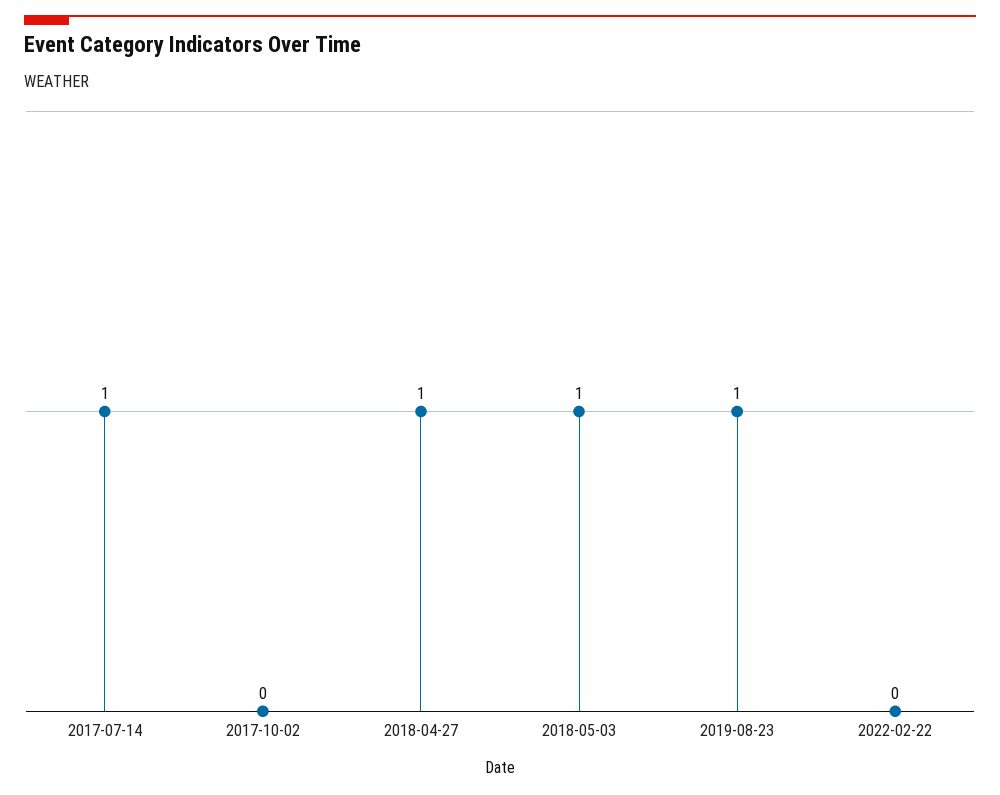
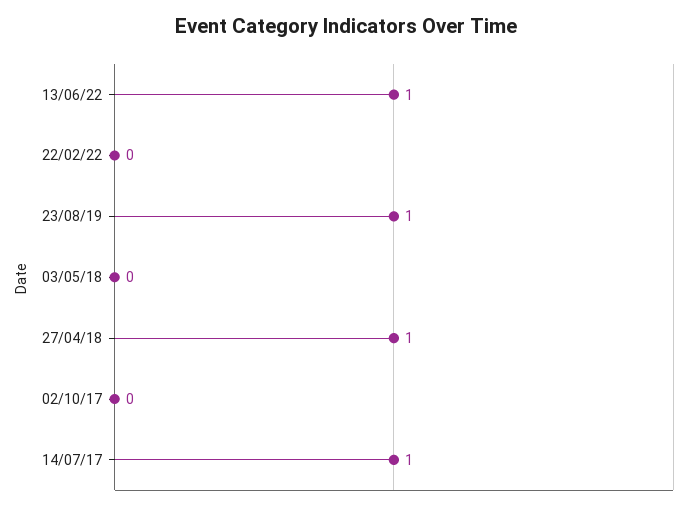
2018-05-03: 1 -> 0
13/06/22: none -> 1

